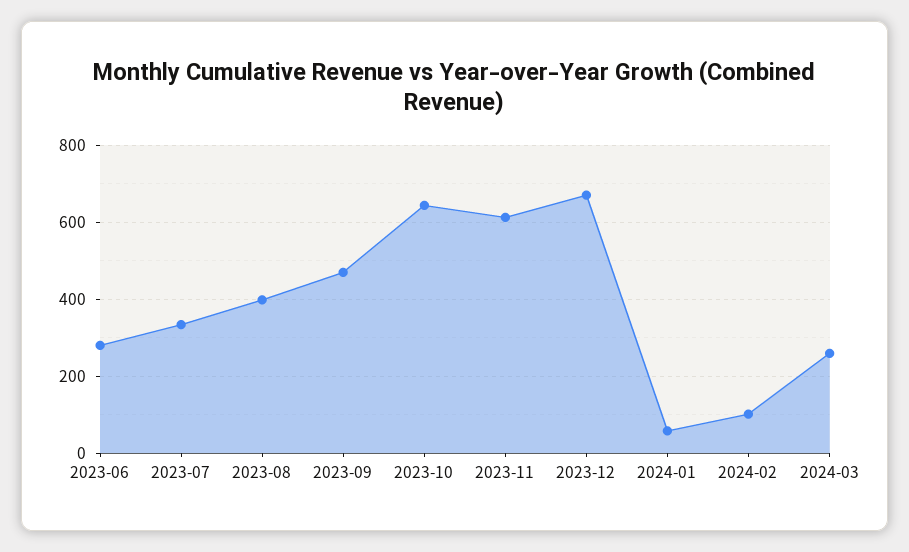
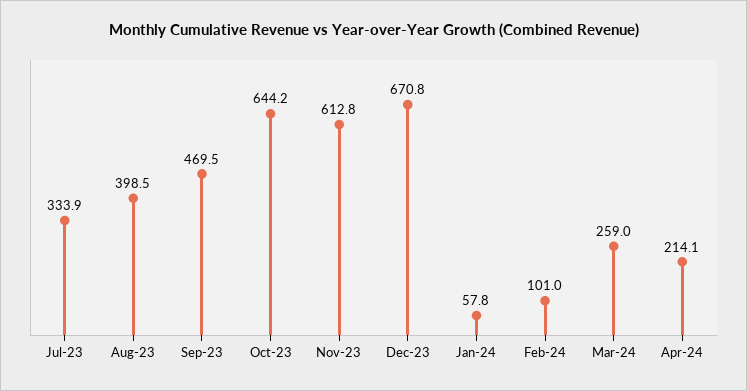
2023-06: 280 -> none
Apr-24: none -> 214.1

